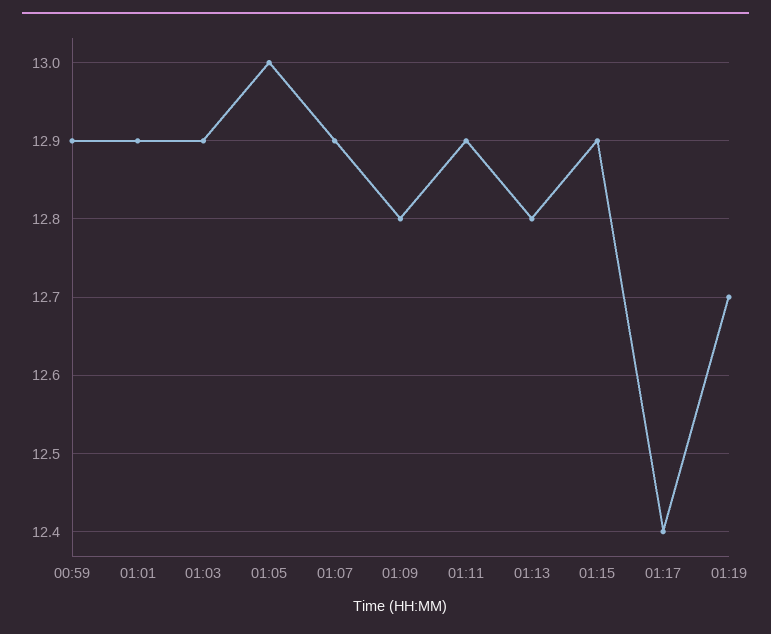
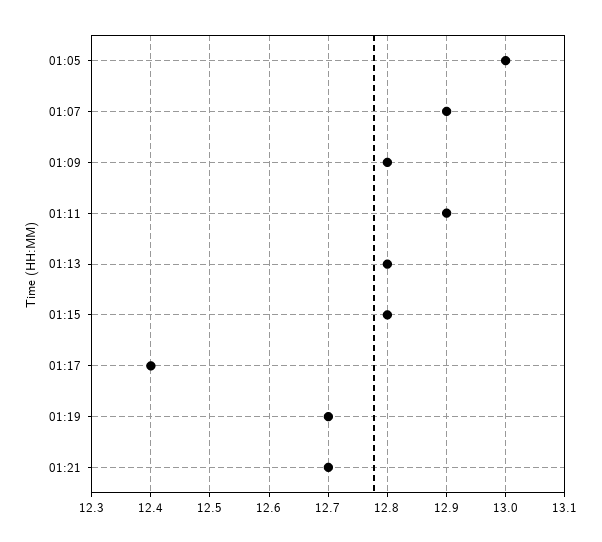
00:59: 12.9 -> none
01:01: 12.9 -> none
01:03: 12.9 -> none
01:15: 12.9 -> 12.8
01:21: none -> 12.7

